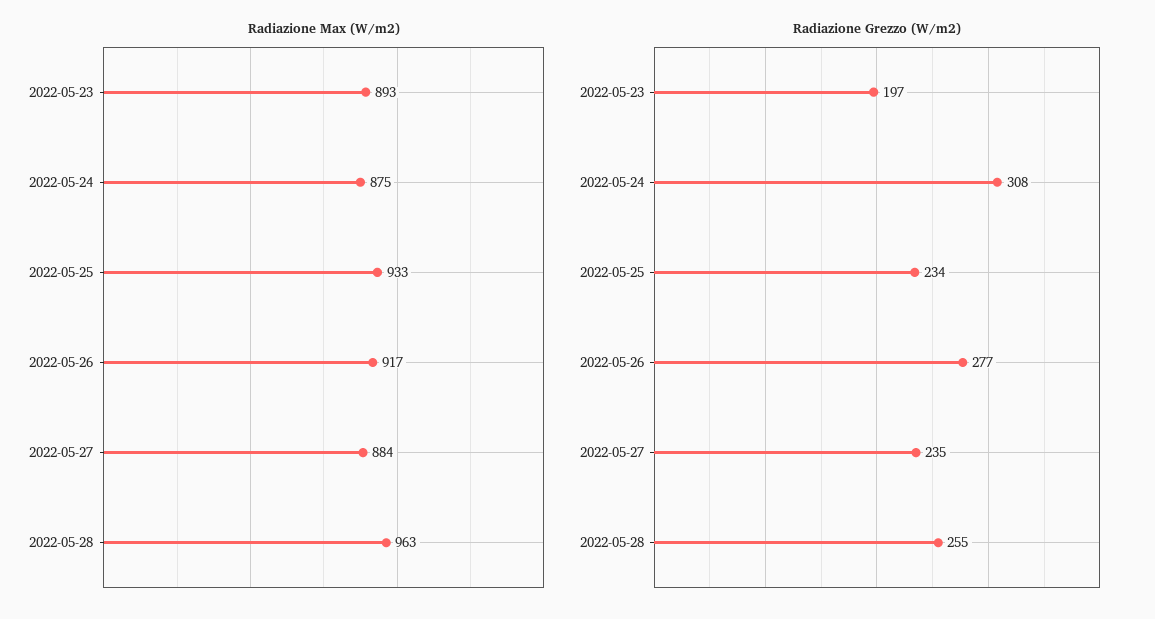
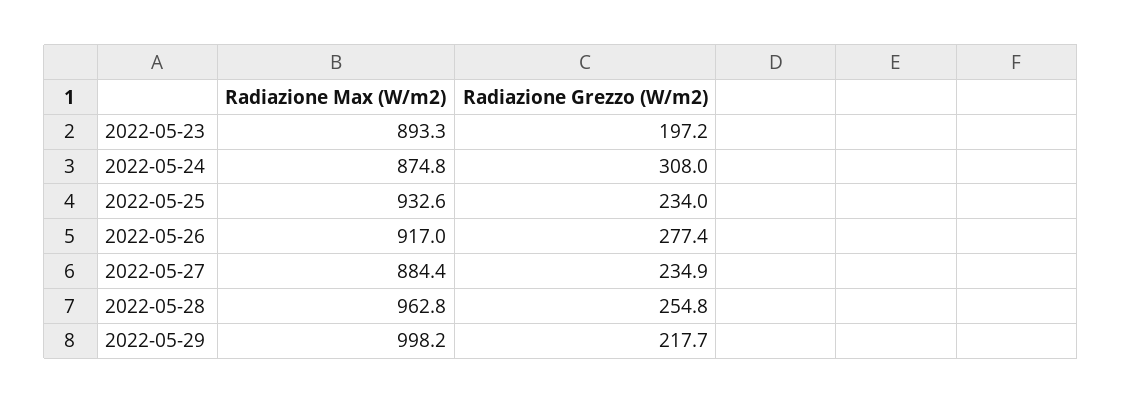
Radiazione Max (W/m2), 2022-05-29: none -> 998.2
Radiazione Grezzo (W/m2), 2022-05-29: none -> 217.7

